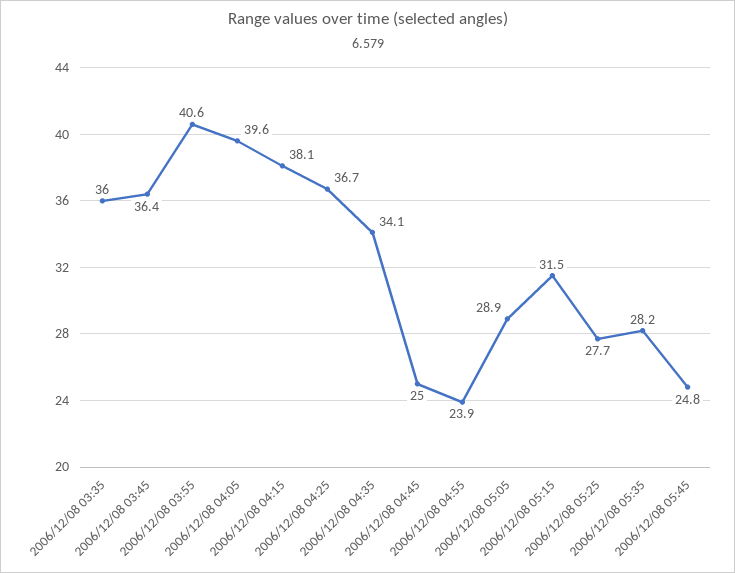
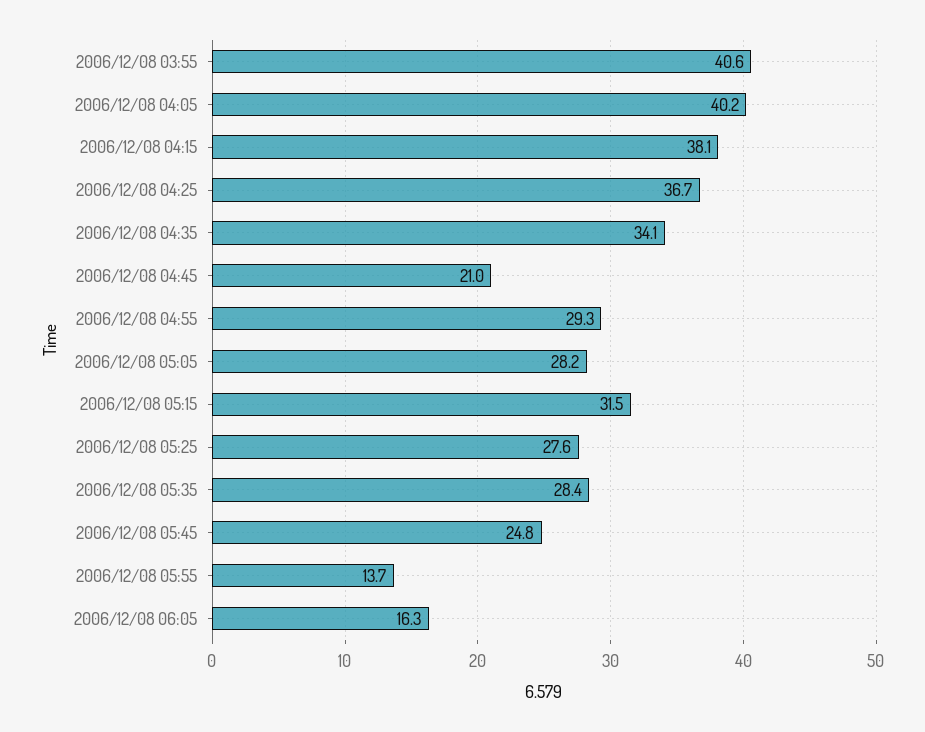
2006/12/08 03:35: 36 -> none
2006/12/08 03:45: 36.4 -> none
2006/12/08 04:05: 39.6 -> 40.2
2006/12/08 04:45: 25 -> 21
2006/12/08 04:55: 23.9 -> 29.3
2006/12/08 05:05: 28.9 -> 28.2
2006/12/08 05:25: 27.7 -> 27.6
2006/12/08 05:35: 28.2 -> 28.4
2006/12/08 05:55: none -> 13.7
2006/12/08 06:05: none -> 16.3

